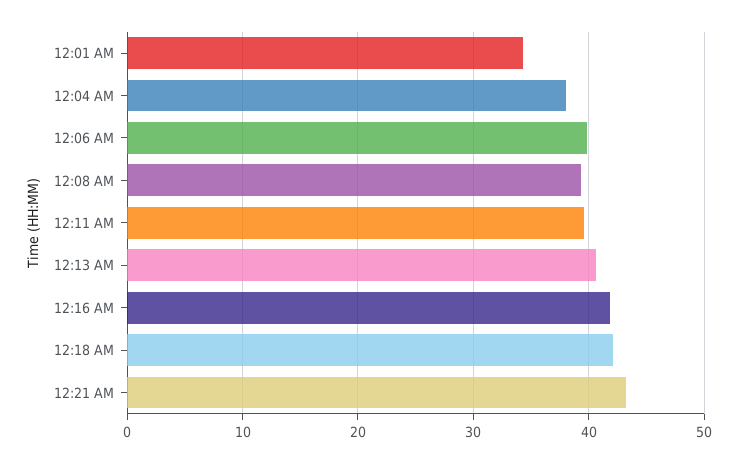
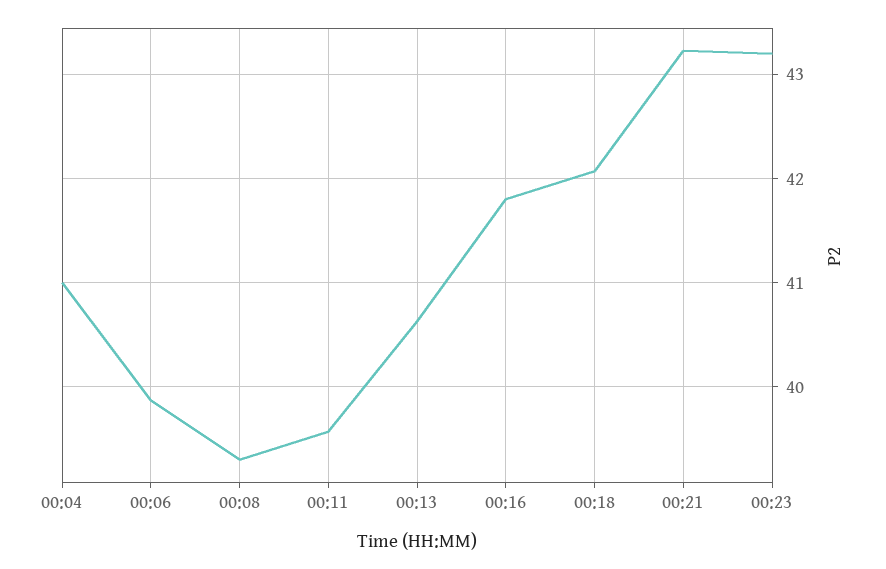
12:01 AM: 34 -> none
12:04 AM: 38 -> 41
00:23: none -> 43.2

